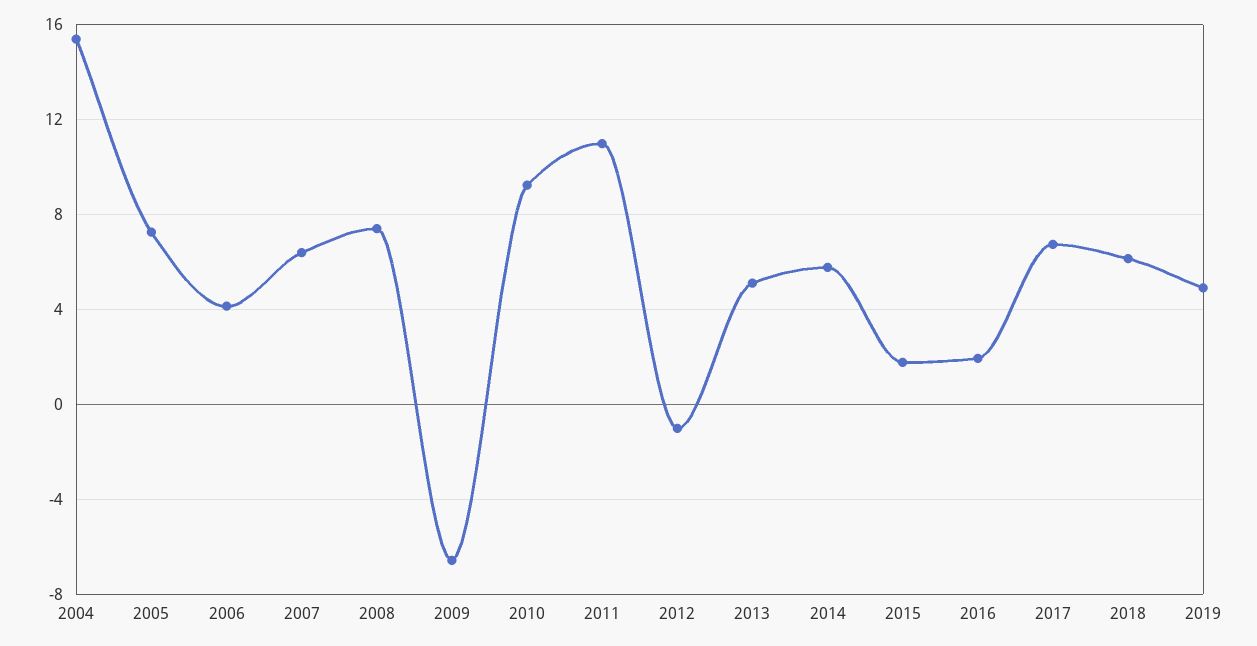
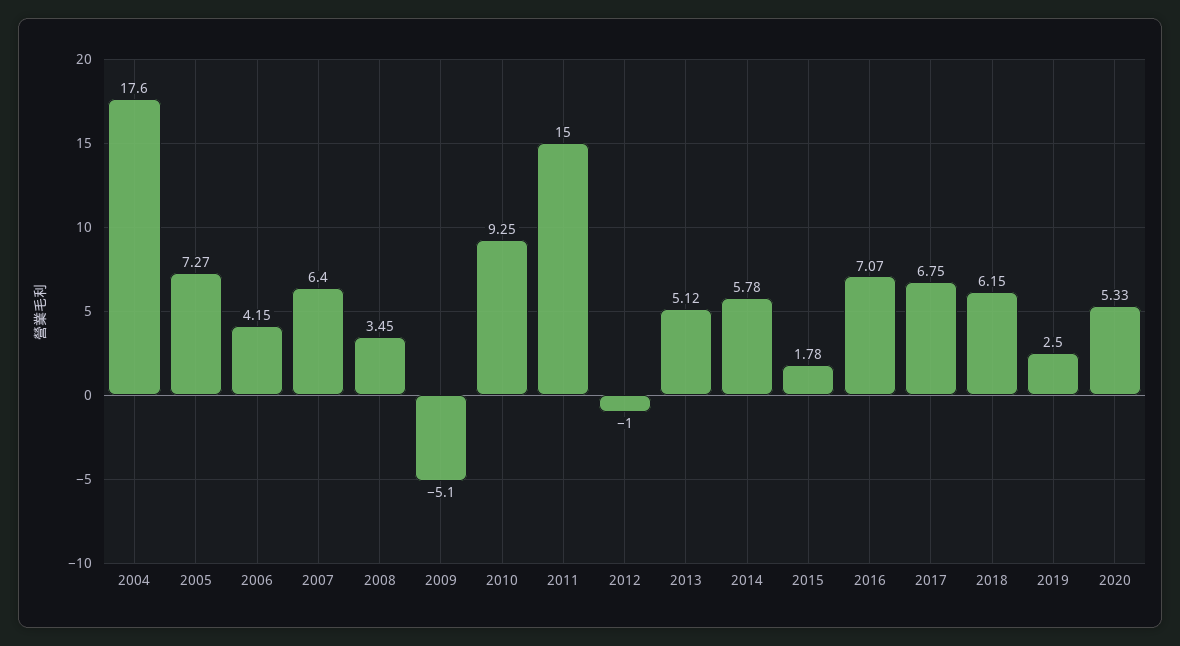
2004: 15.5 -> 17.6
2008: 7.5 -> 3.45
2009: -6.5 -> -5.1
2011: 11 -> 15
2016: 2 -> 7.07
2019: 5 -> 2.5
2020: none -> 5.33

